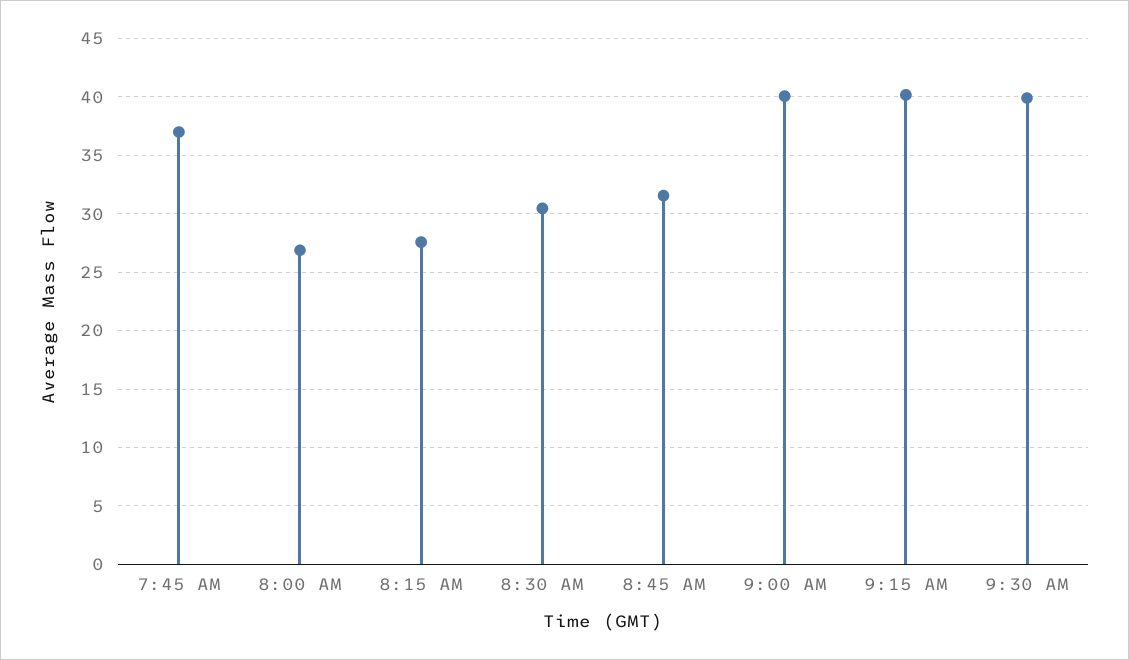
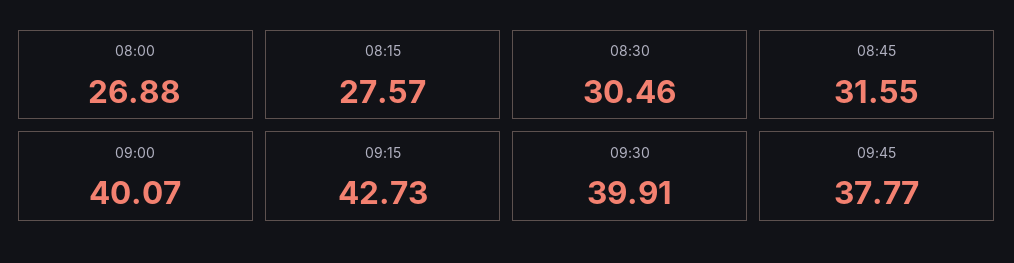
7:45 AM: 37 -> none
9:15 AM: 40 -> 42.73
09:45: none -> 37.77

